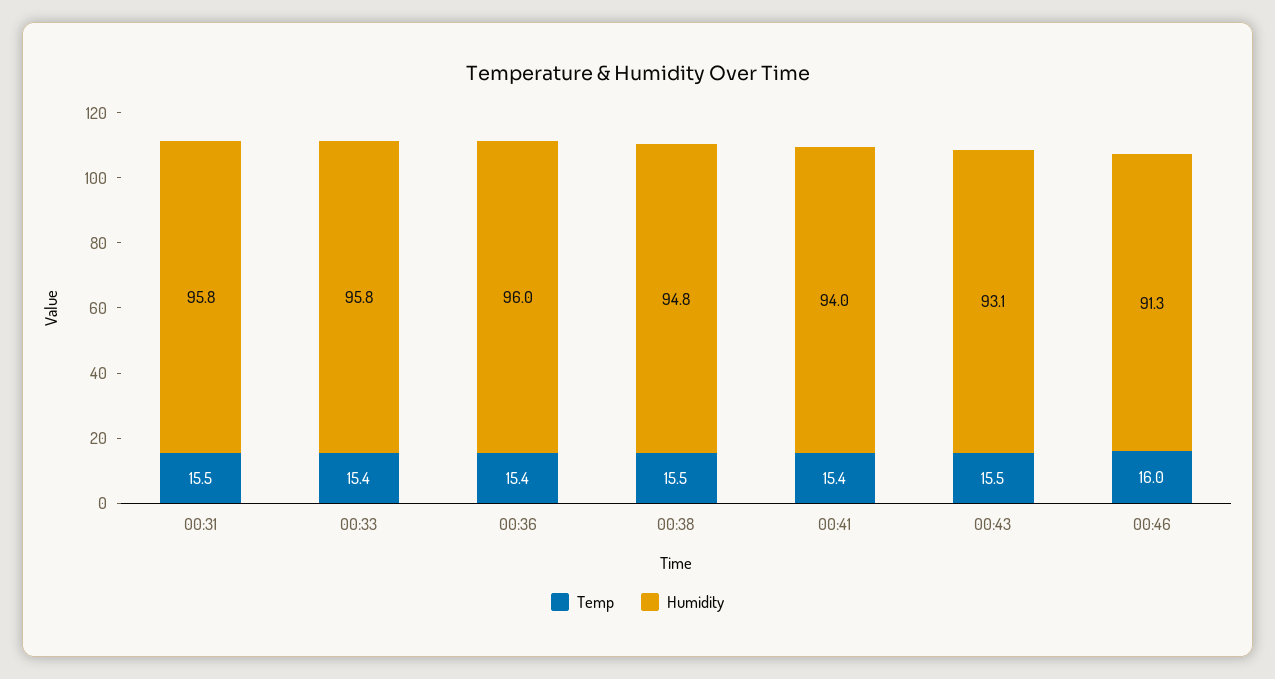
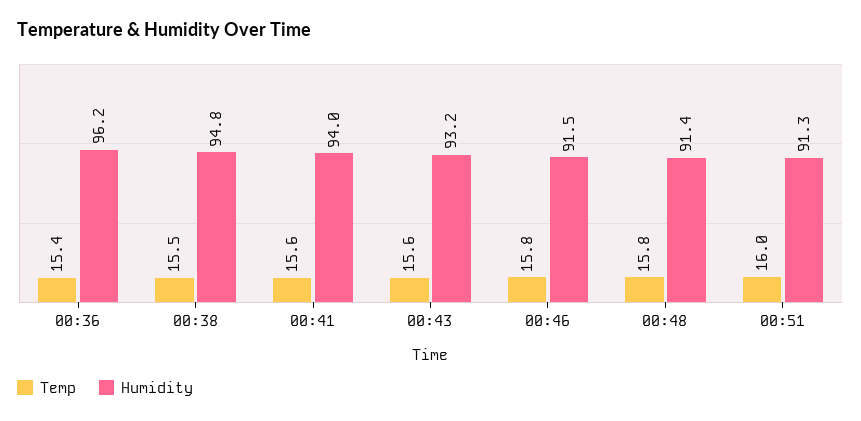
Temp, 00:31: 15.5 -> none
Humidity, 00:31: 95.8 -> none
Temp, 00:33: 15.4 -> none
Humidity, 00:33: 95.8 -> none
Humidity, 00:36: 96 -> 96.2
Temp, 00:41: 15.4 -> 15.6
Temp, 00:43: 15.5 -> 15.6
Humidity, 00:43: 93.1 -> 93.2
Temp, 00:46: 16 -> 15.8
Humidity, 00:46: 91.3 -> 91.5
Temp, 00:48: none -> 15.8
Humidity, 00:48: none -> 91.4
Temp, 00:51: none -> 16
Humidity, 00:51: none -> 91.3

